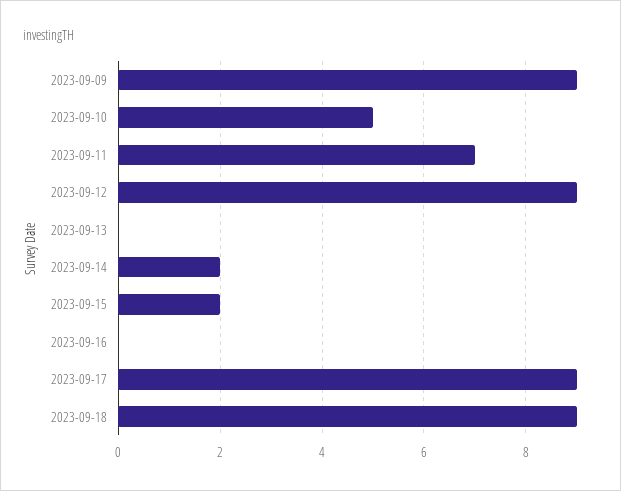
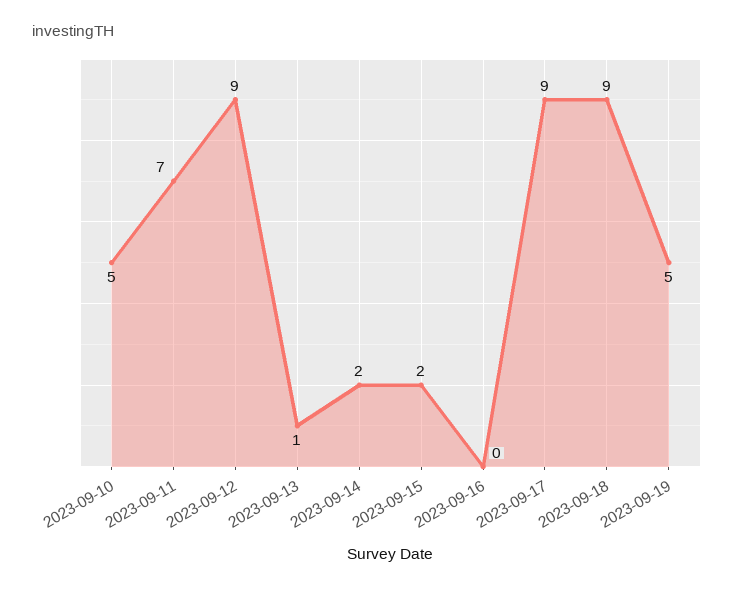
2023-09-09: 9 -> none
2023-09-13: 0 -> 1
2023-09-19: none -> 5

